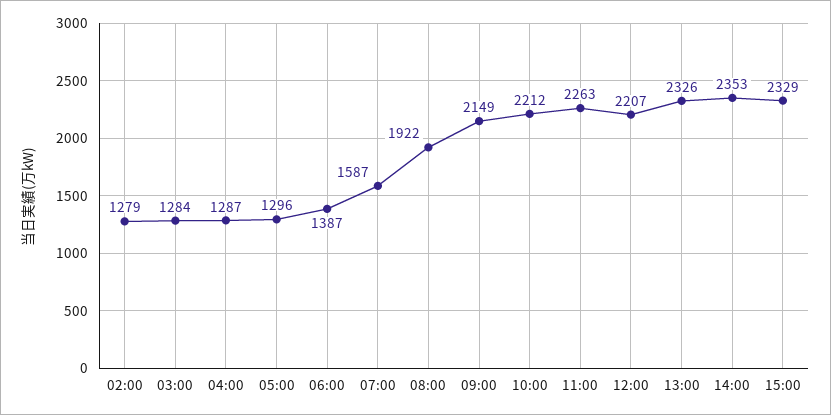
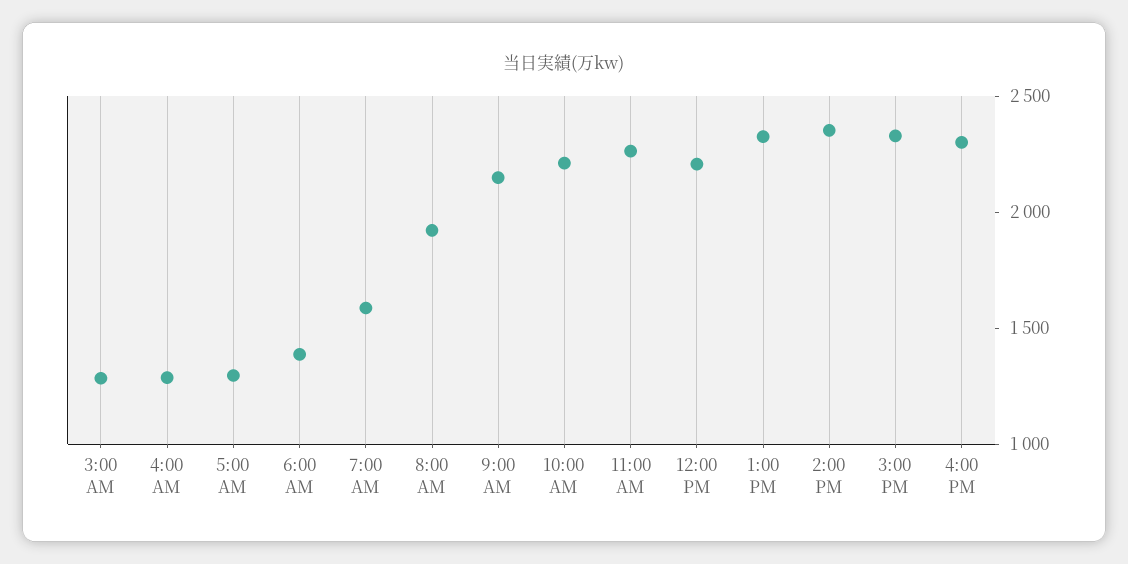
02:00: 1279 -> none
4:00 PM: none -> 2300

